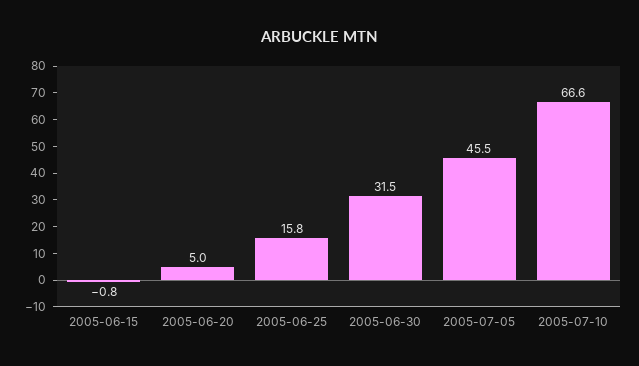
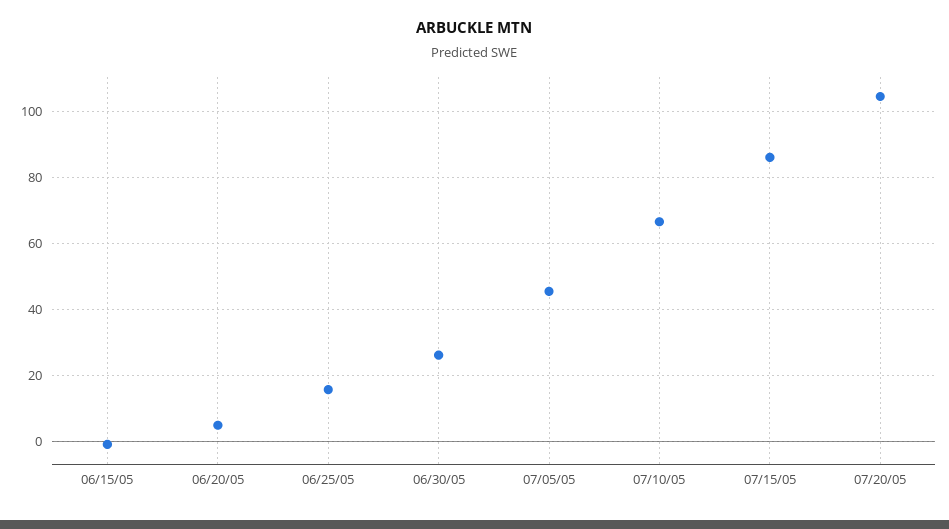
2005-06-30: 31.5 -> 26
07/15/05: none -> 86
07/20/05: none -> 104

